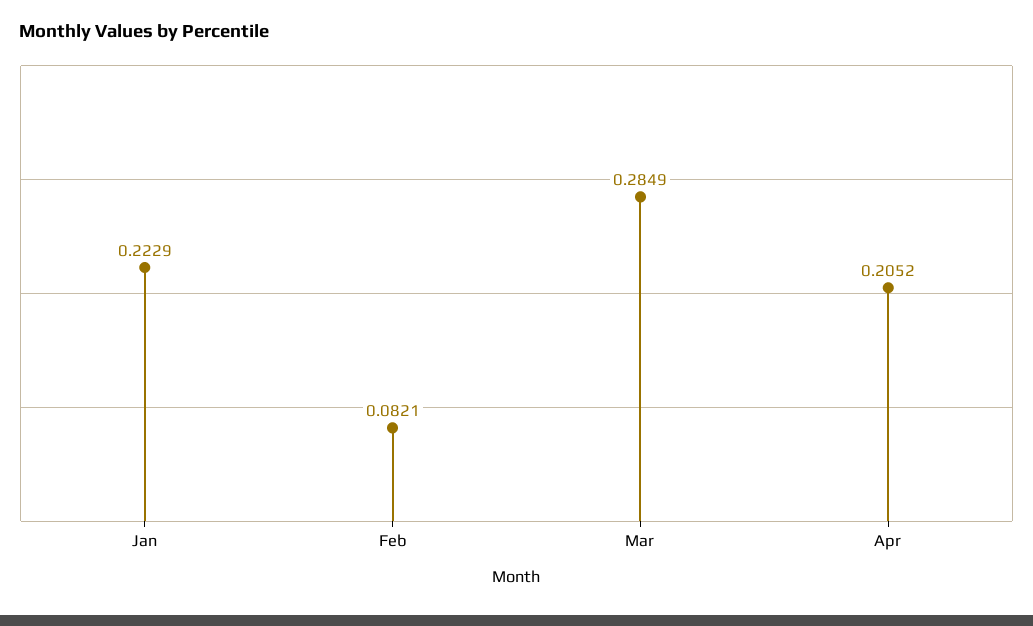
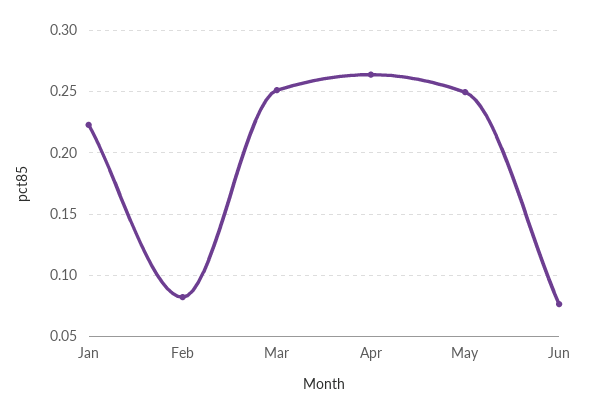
Mar: 0.2849 -> 0.25
Apr: 0.2052 -> 0.265
May: none -> 0.25
Jun: none -> 0.075

